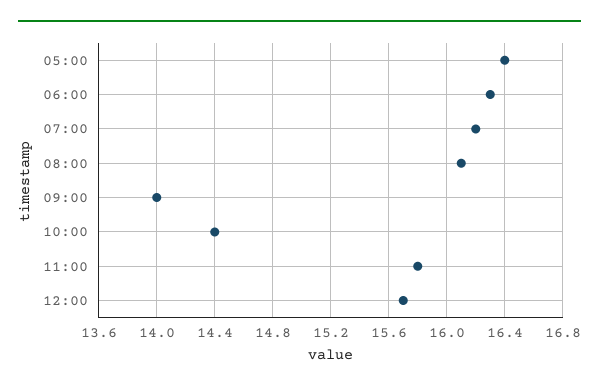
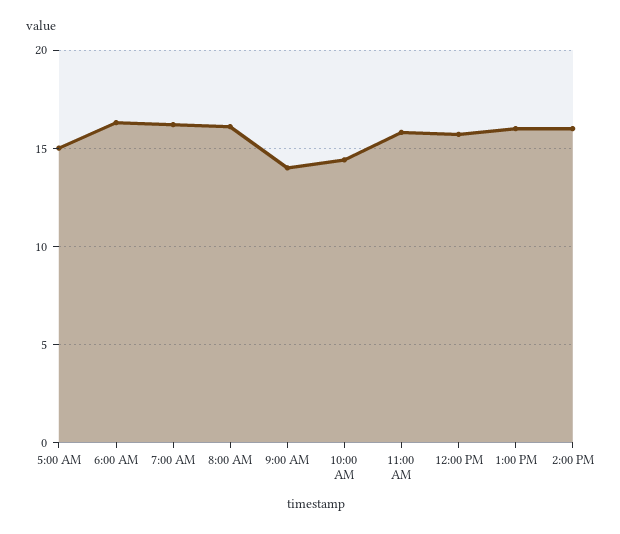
05:00: 16.4 -> 15
1:00 PM: none -> 16
2:00 PM: none -> 16

